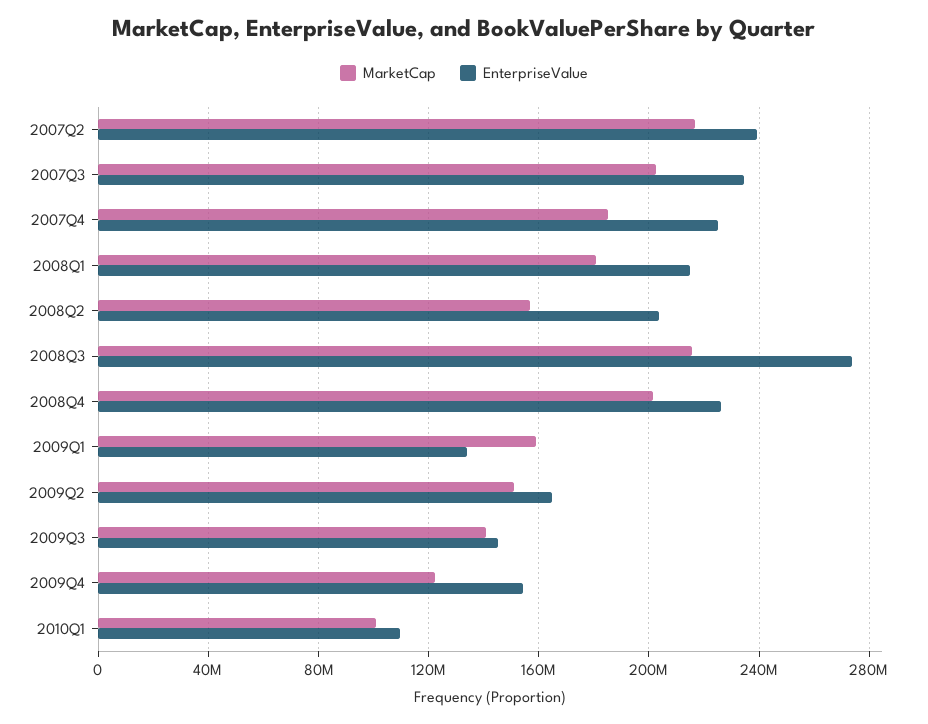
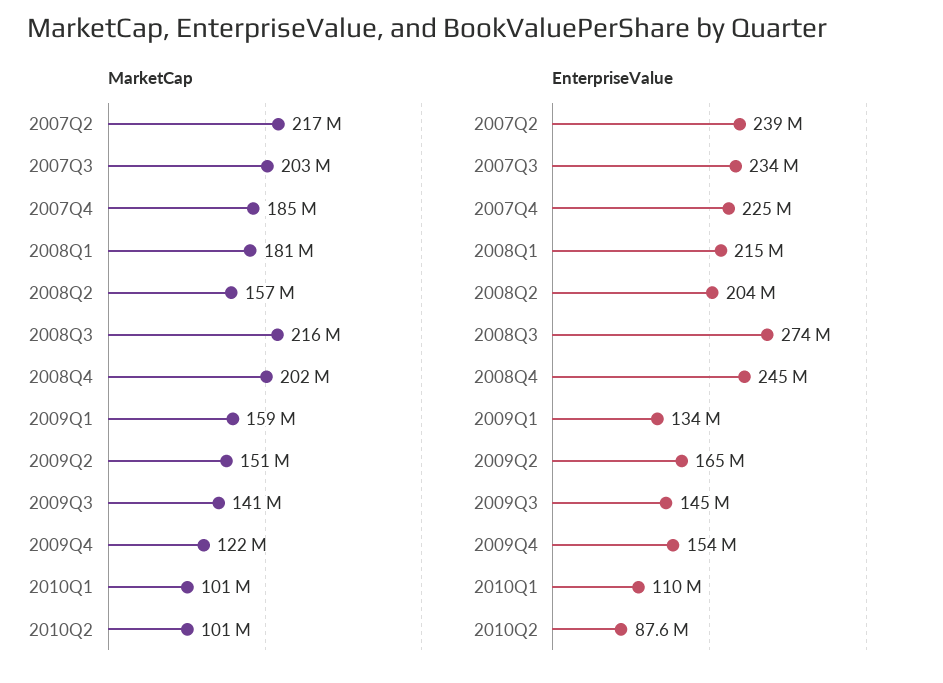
EnterpriseValue, 2008Q4: 225000000 -> 245000000
MarketCap, 2010Q2: none -> 101000000
EnterpriseValue, 2010Q2: none -> 87600000

